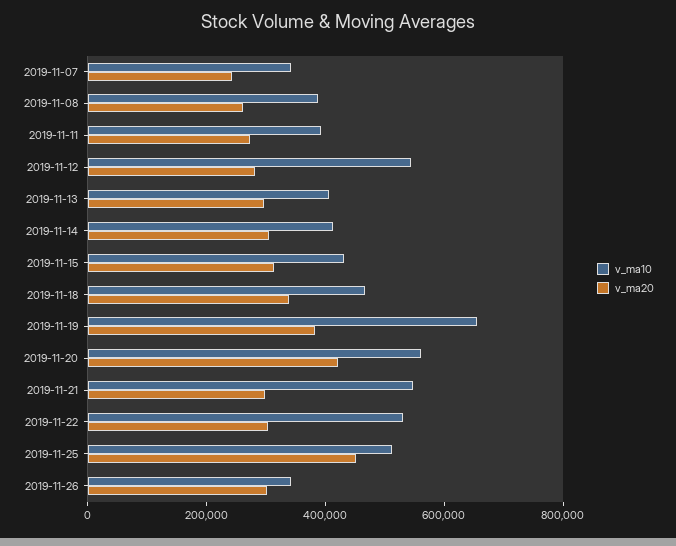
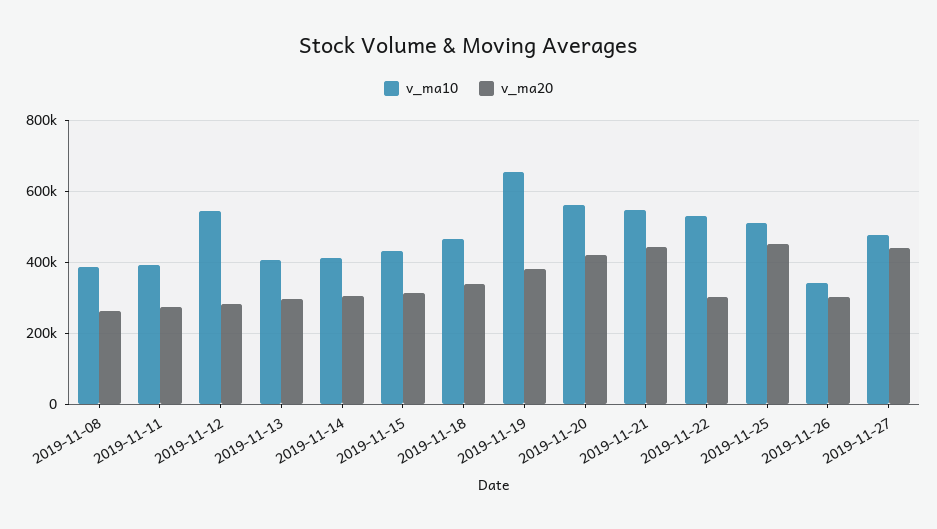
v_ma10, 2019-11-07: 350000 -> none
v_ma20, 2019-11-07: 250000 -> none
v_ma20, 2019-11-21: 300000 -> 440000
v_ma10, 2019-11-27: none -> 480000
v_ma20, 2019-11-27: none -> 440000

